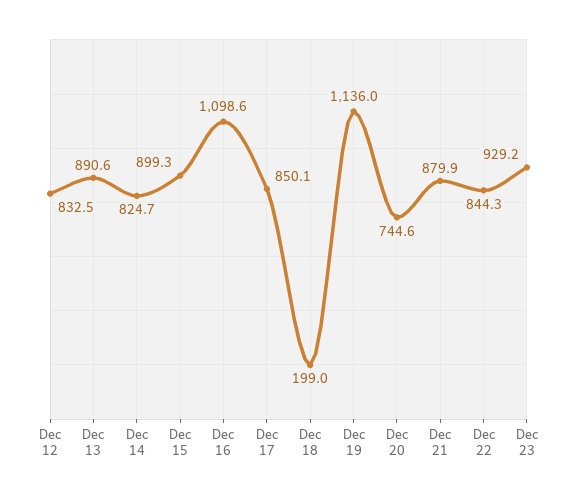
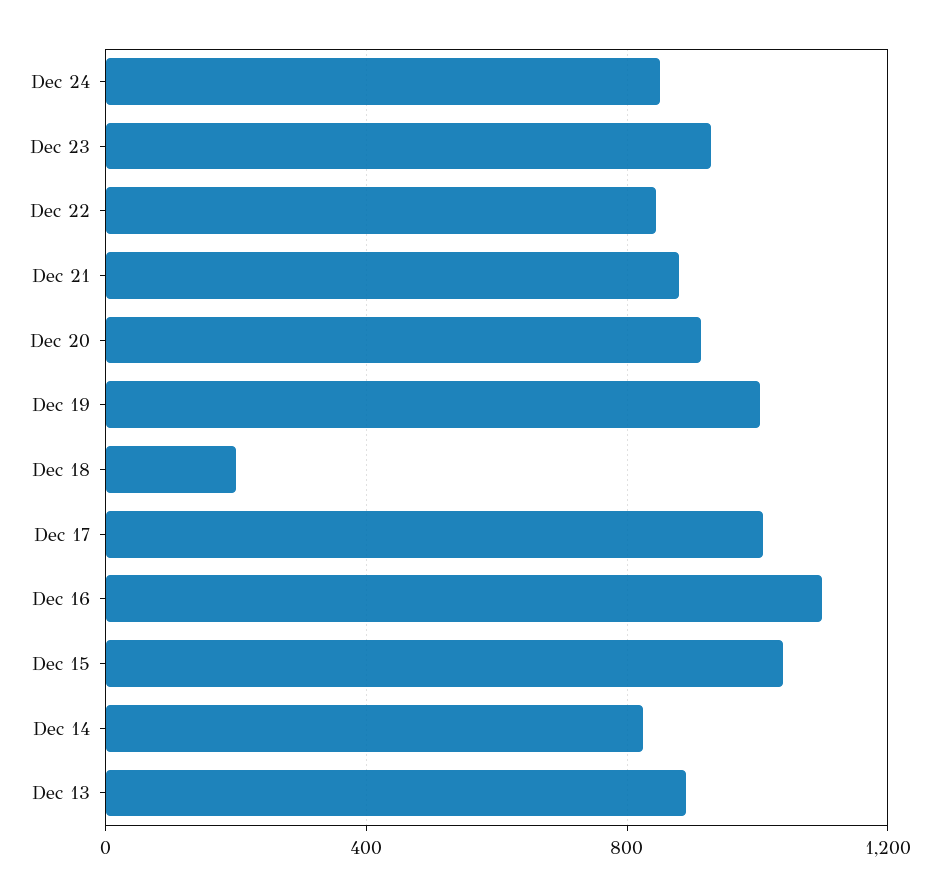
Dec 12: 832.5 -> none
Dec 15: 899.3 -> 1050
Dec 17: 850.1 -> 1000
Dec 19: 1136 -> 1000
Dec 20: 744.6 -> 900
Dec 24: none -> 850

